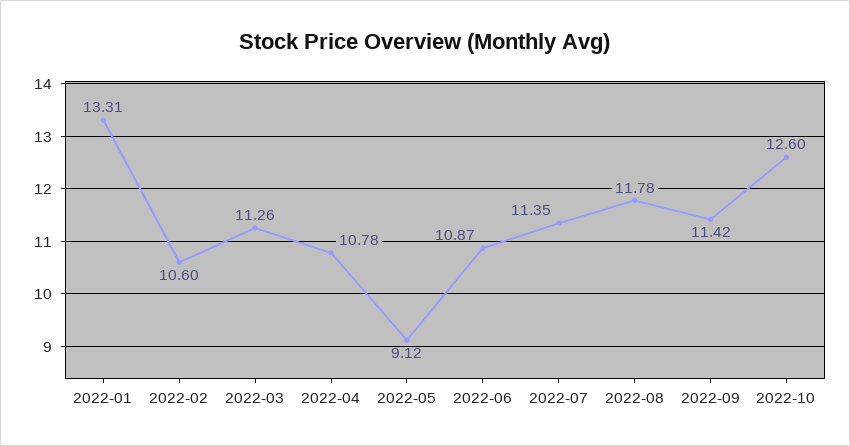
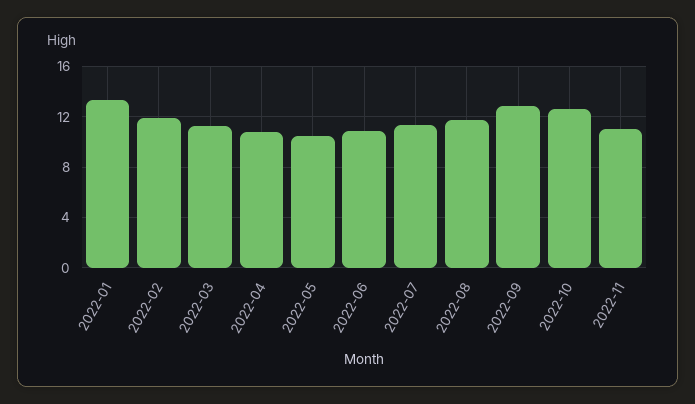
2022-02: 10.6 -> 12
2022-05: 9.12 -> 10.5
2022-09: 11.42 -> 13
2022-11: none -> 11

